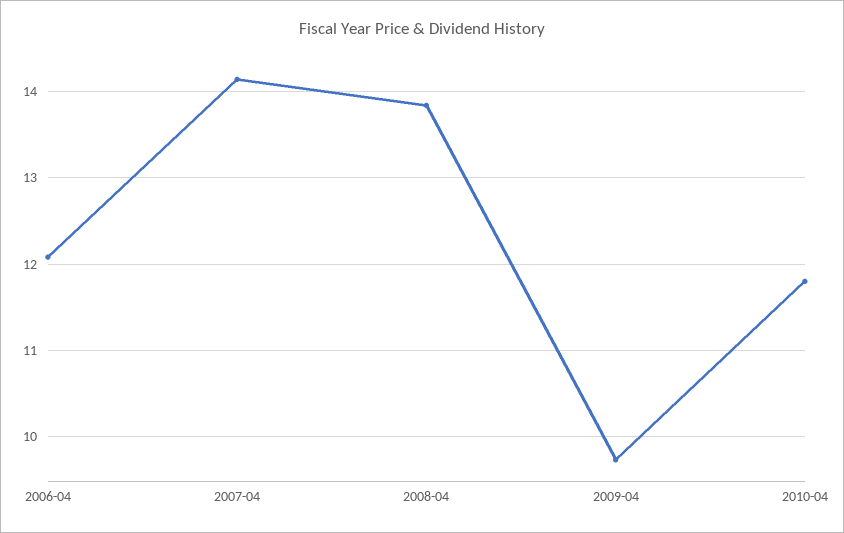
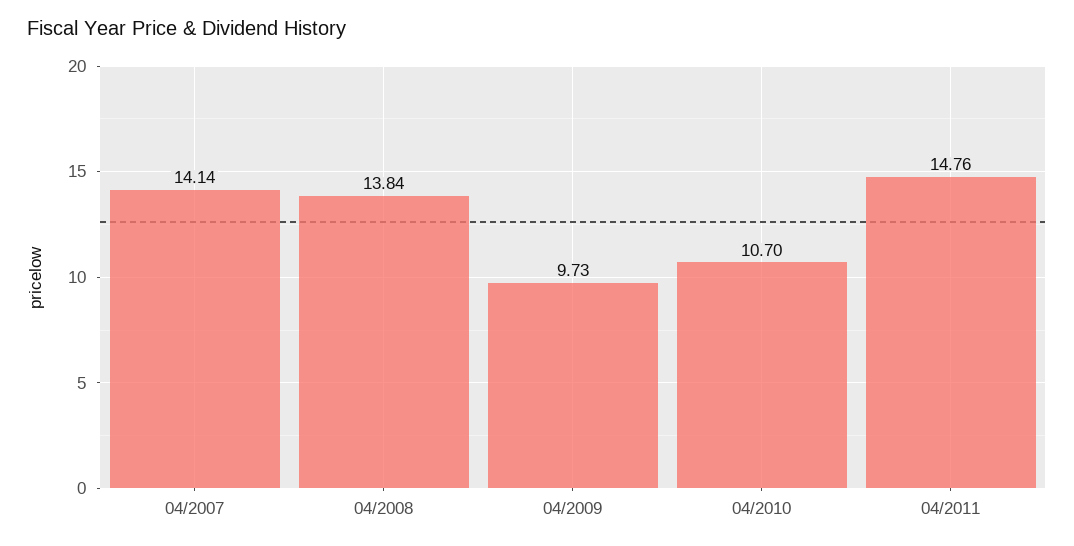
2006-04: 12.1 -> none
2010-04: 11.8 -> 10.7
04/2011: none -> 14.76

